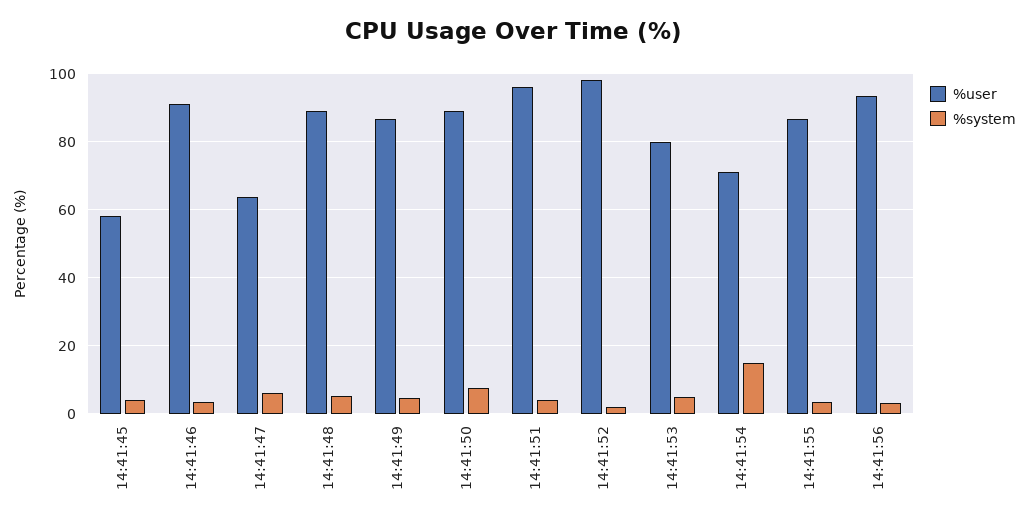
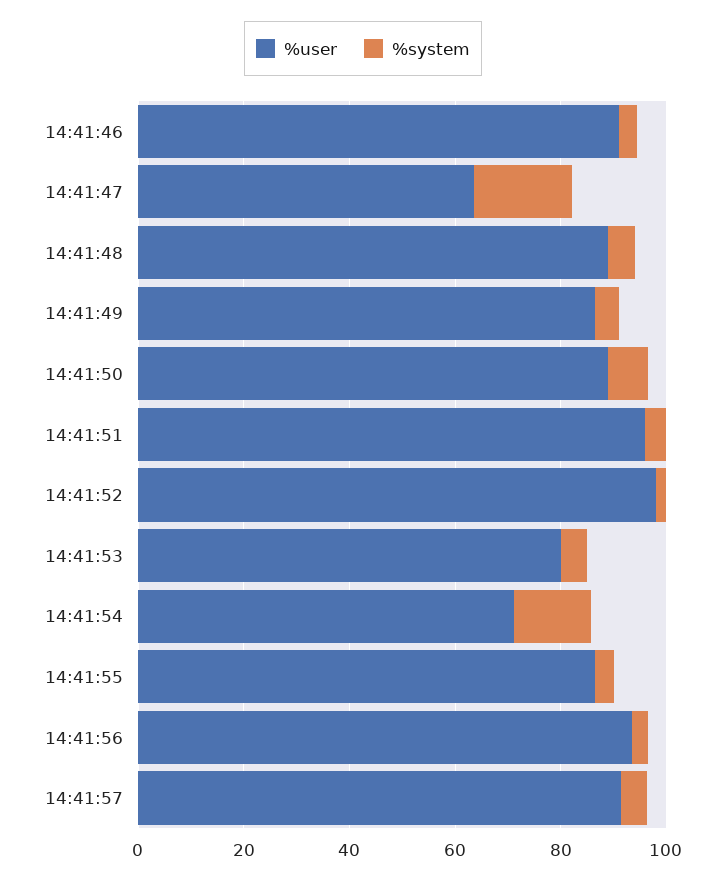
%user, 14:41:45: 58 -> none
%system, 14:41:45: 4 -> none
%system, 14:41:47: 6 -> 20
%user, 14:41:57: none -> 90
%system, 14:41:57: none -> 5

